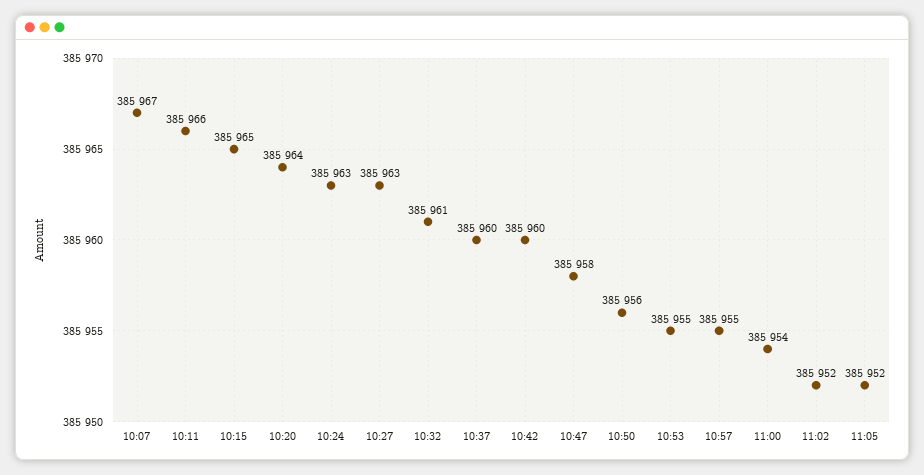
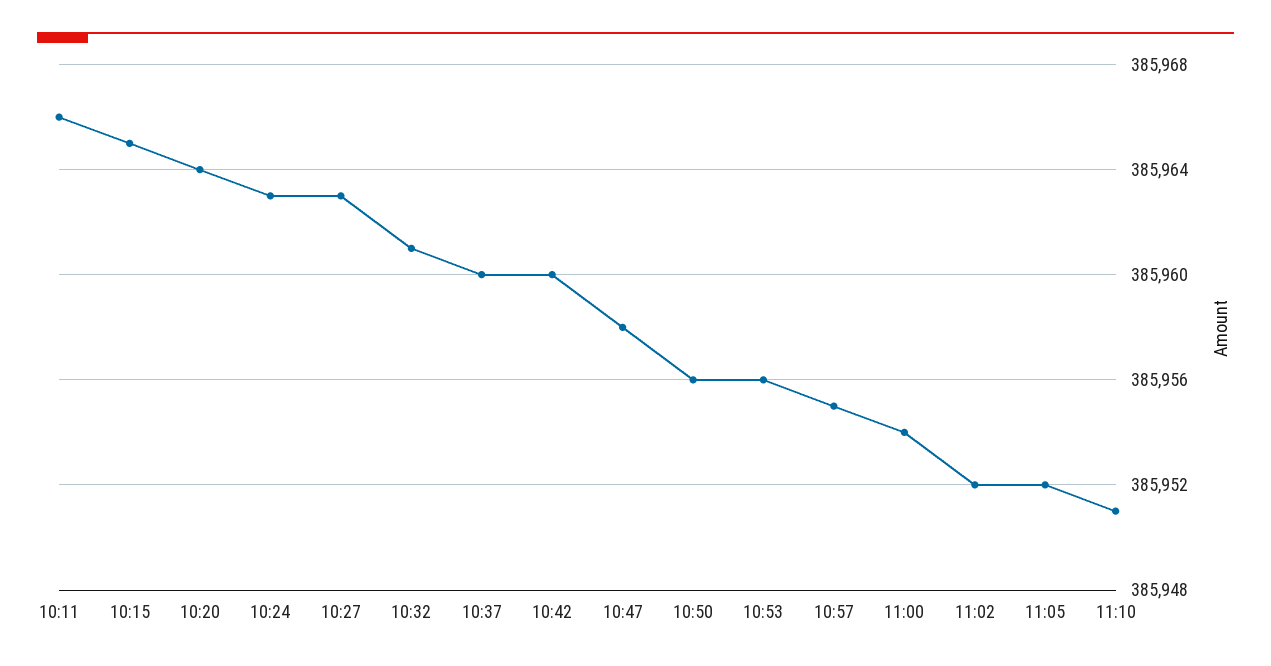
10:07: 385967 -> none
10:53: 385955 -> 385956
11:10: none -> 385951

